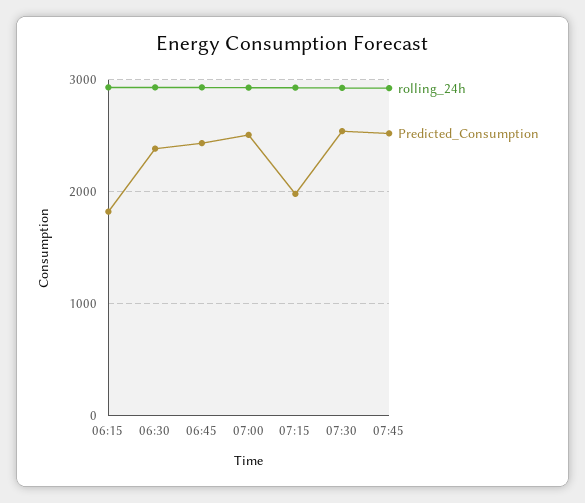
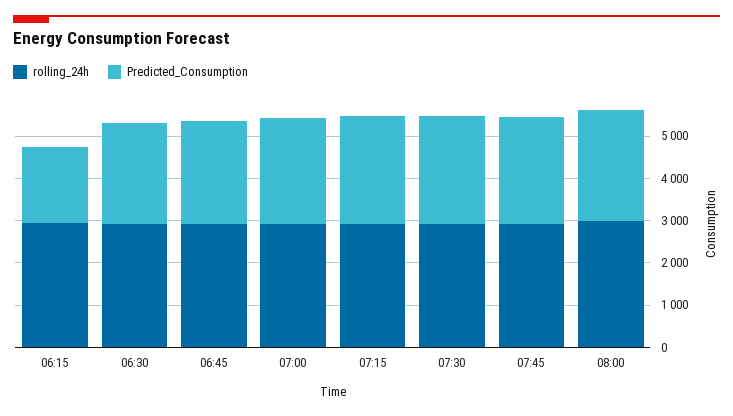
Predicted_Consumption, 07:15: 2000 -> 2600
rolling_24h, 08:00: none -> 3000
Predicted_Consumption, 08:00: none -> 2600

